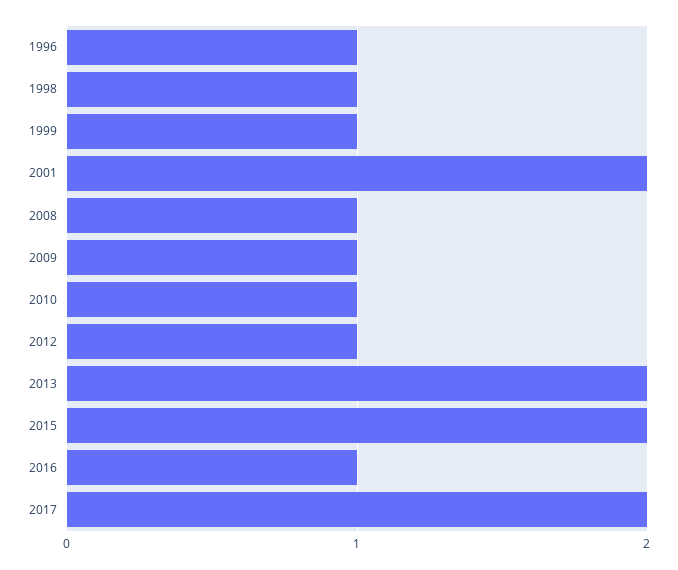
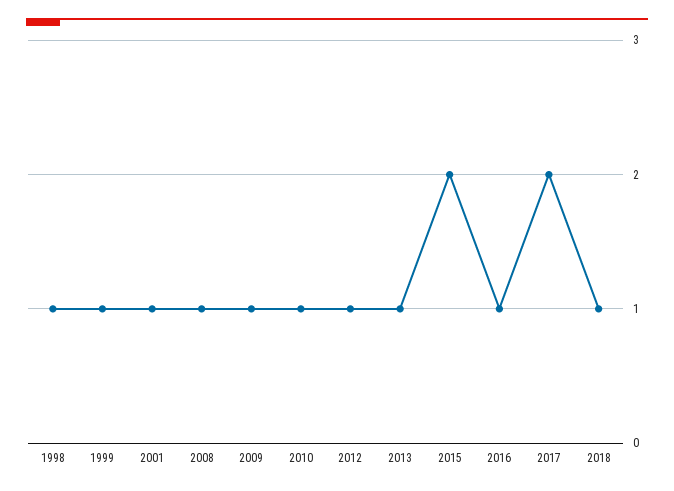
1996: 1 -> none
2001: 2 -> 1
2013: 2 -> 1
2018: none -> 1

